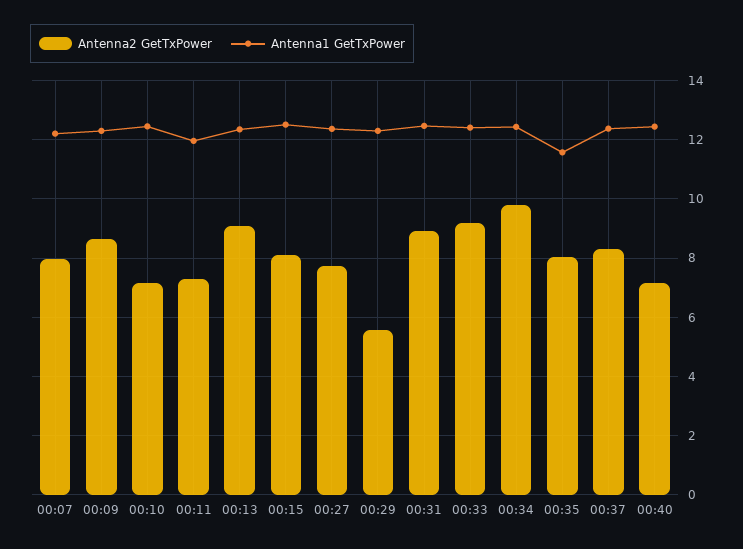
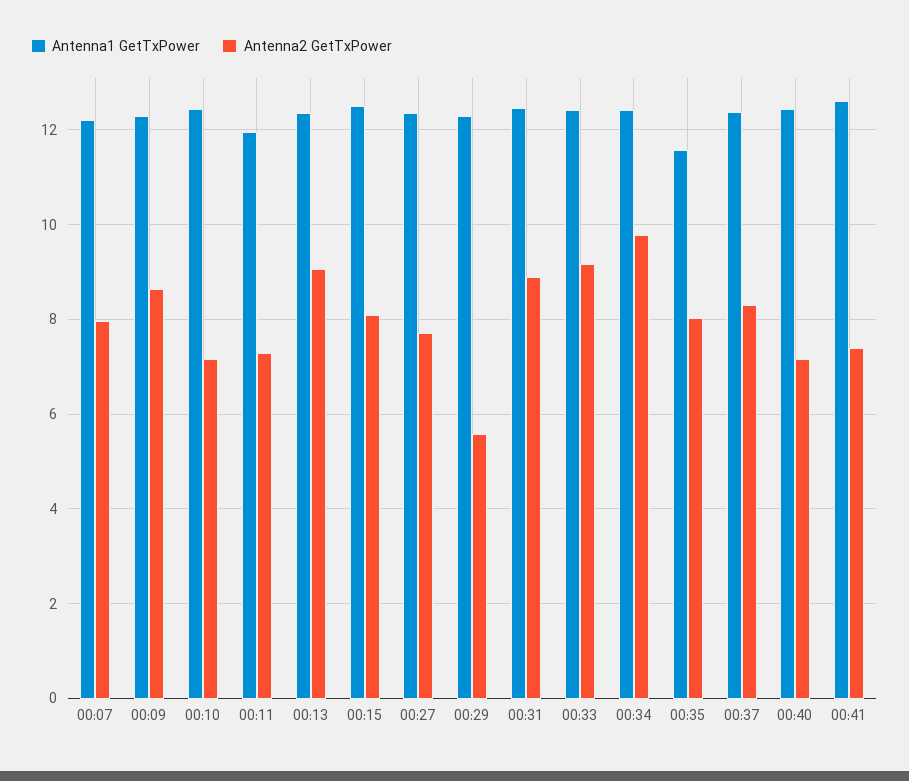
Antenna1 GetTxPower, 00:41: none -> 12.6
Antenna2 GetTxPower, 00:41: none -> 7.4

